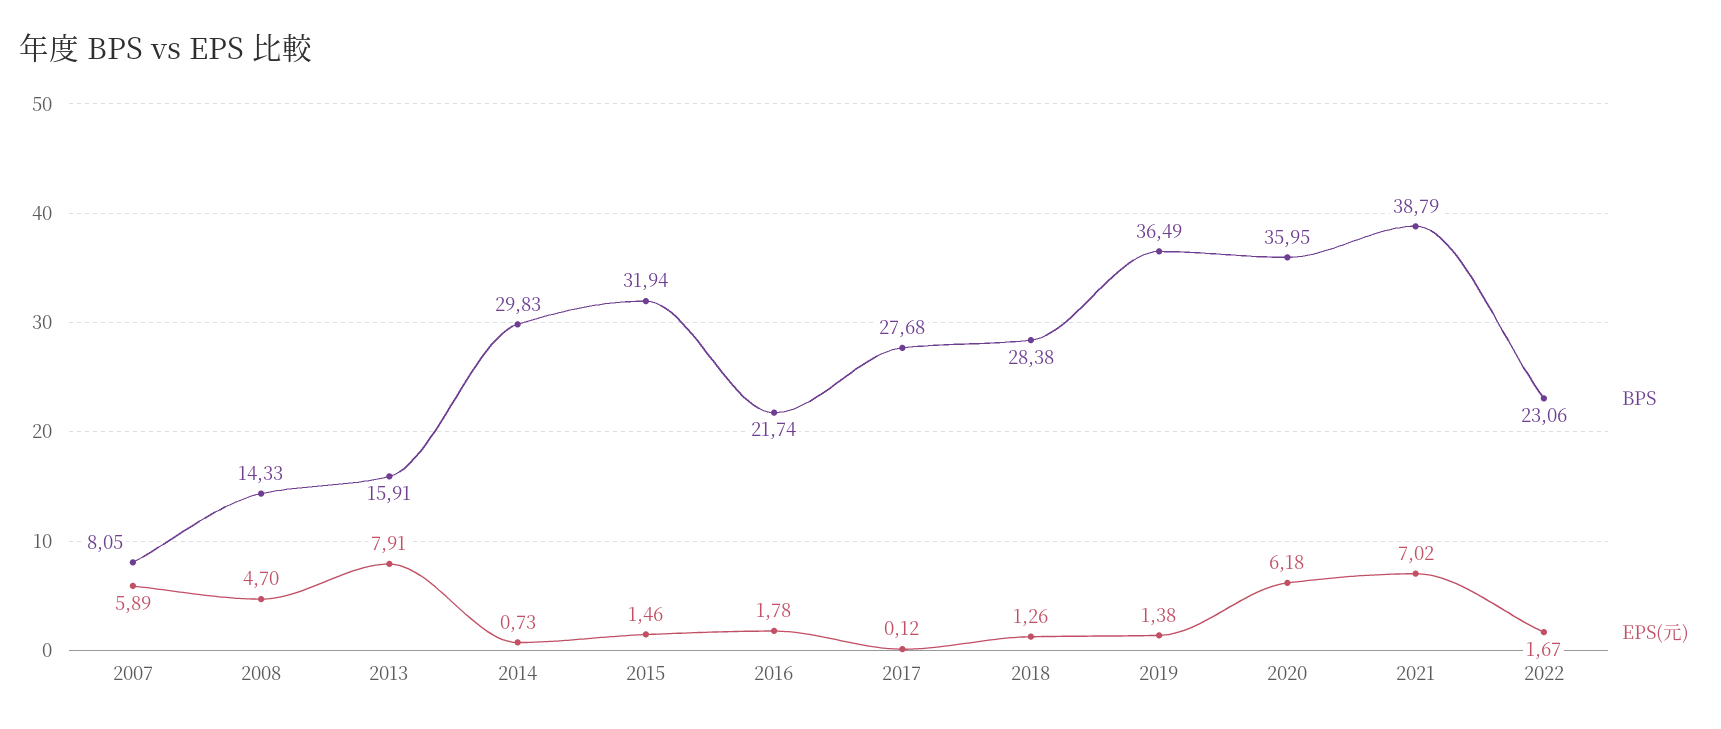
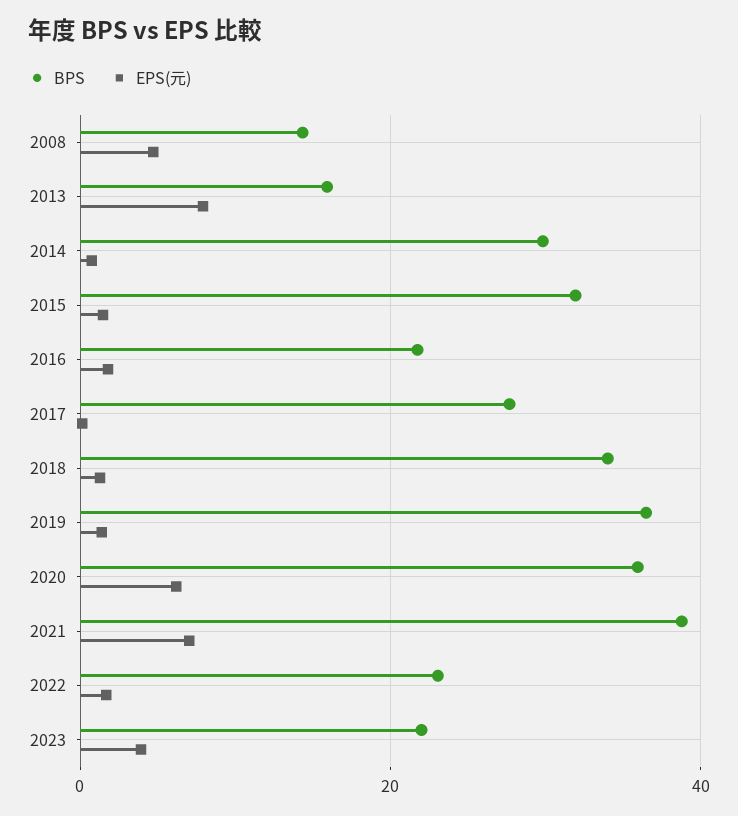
BPS, 2007: 8.05 -> none
EPS(元), 2007: 5.89 -> none
BPS, 2018: 28.38 -> 34
BPS, 2023: none -> 22
EPS(元), 2023: none -> 4

